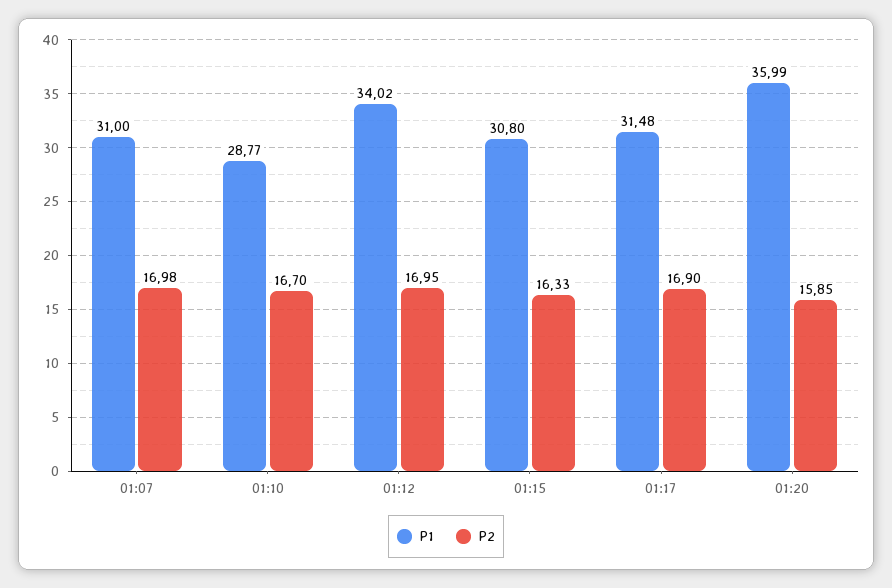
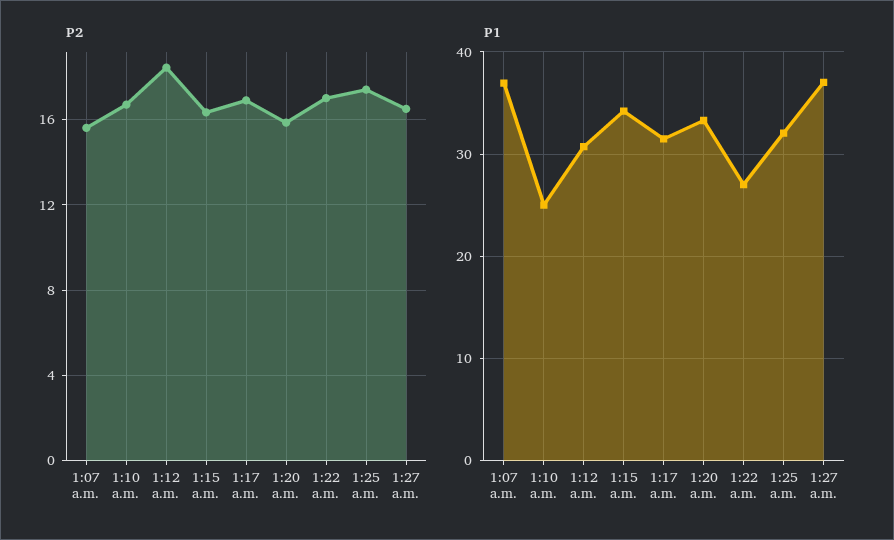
P1, 01:07: 31 -> 37
P2, 01:07: 16.98 -> 15.5
P1, 01:10: 28.77 -> 25
P1, 01:12: 34.02 -> 31
P2, 01:12: 16.95 -> 18.5
P1, 01:15: 30.8 -> 34
P1, 01:20: 35.99 -> 33
P2, 1:22 a.m.: none -> 17
P2, 1:25 a.m.: none -> 17.5
P2, 1:27 a.m.: none -> 16.5
P1, 1:22 a.m.: none -> 27
P1, 1:25 a.m.: none -> 32
P1, 1:27 a.m.: none -> 37

